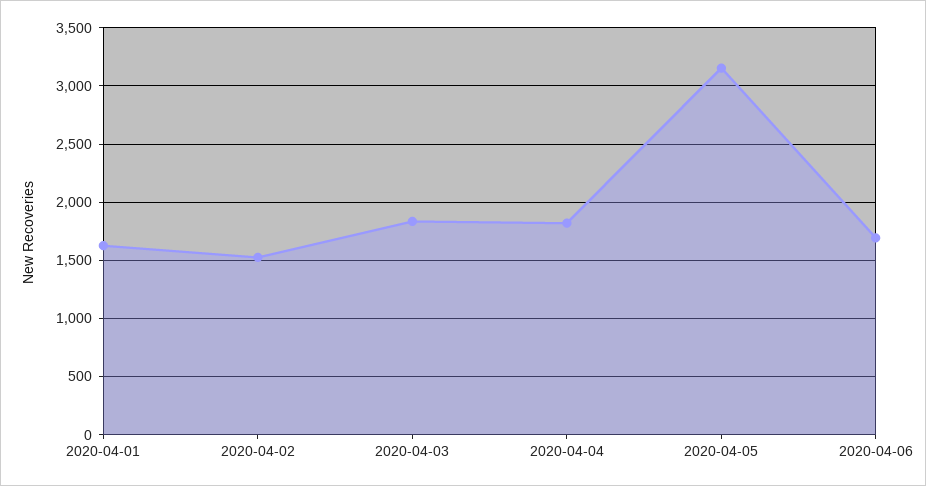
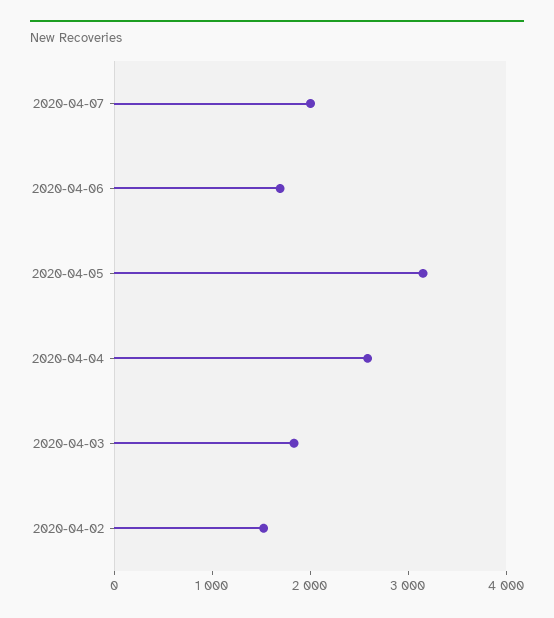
2020-04-01: 1600 -> none
2020-04-04: 1800 -> 2600
2020-04-07: none -> 2000

